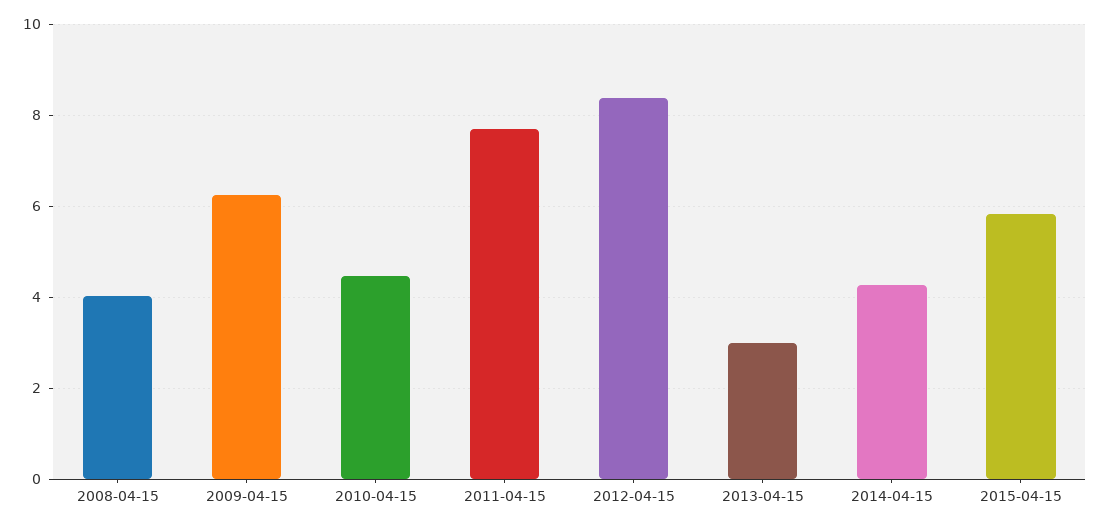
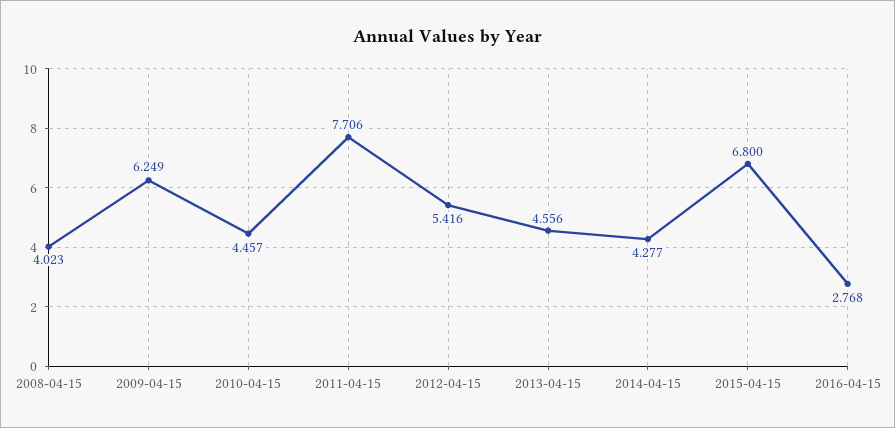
2012-04-15: 8.4 -> 5.416
2013-04-15: 3 -> 4.556
2015-04-15: 5.8 -> 6.8
2016-04-15: none -> 2.768

